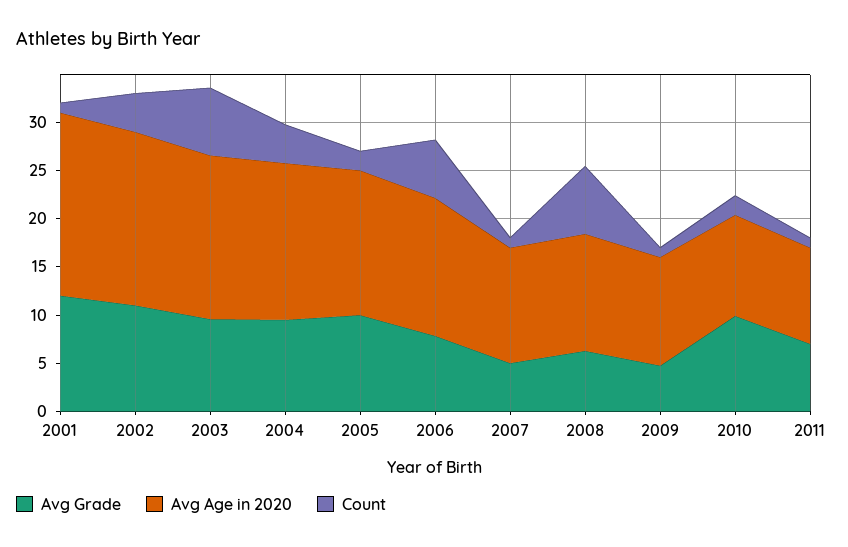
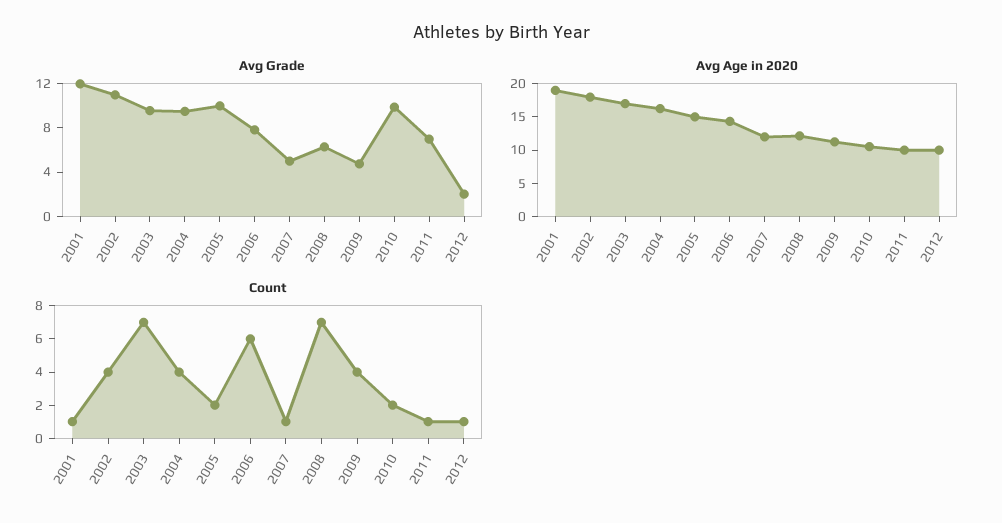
Count, 2009: 1 -> 4
Avg Grade, 2012: none -> 2
Avg Age in 2020, 2012: none -> 10
Count, 2012: none -> 1

